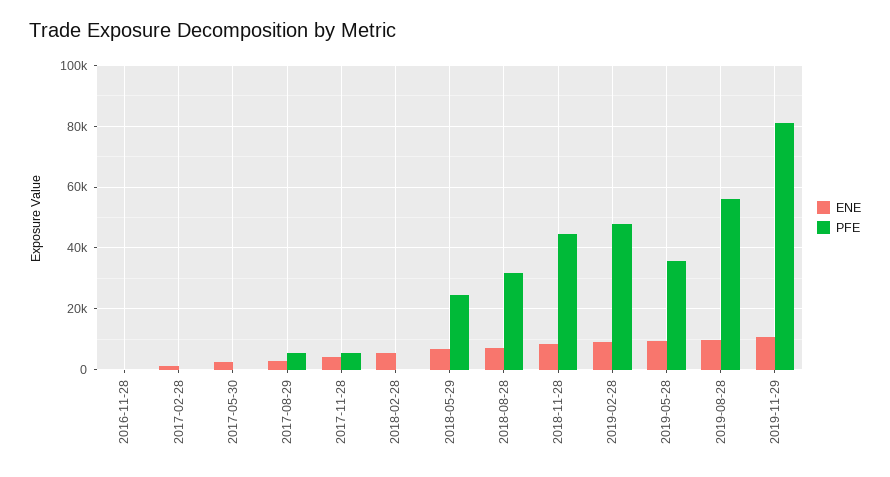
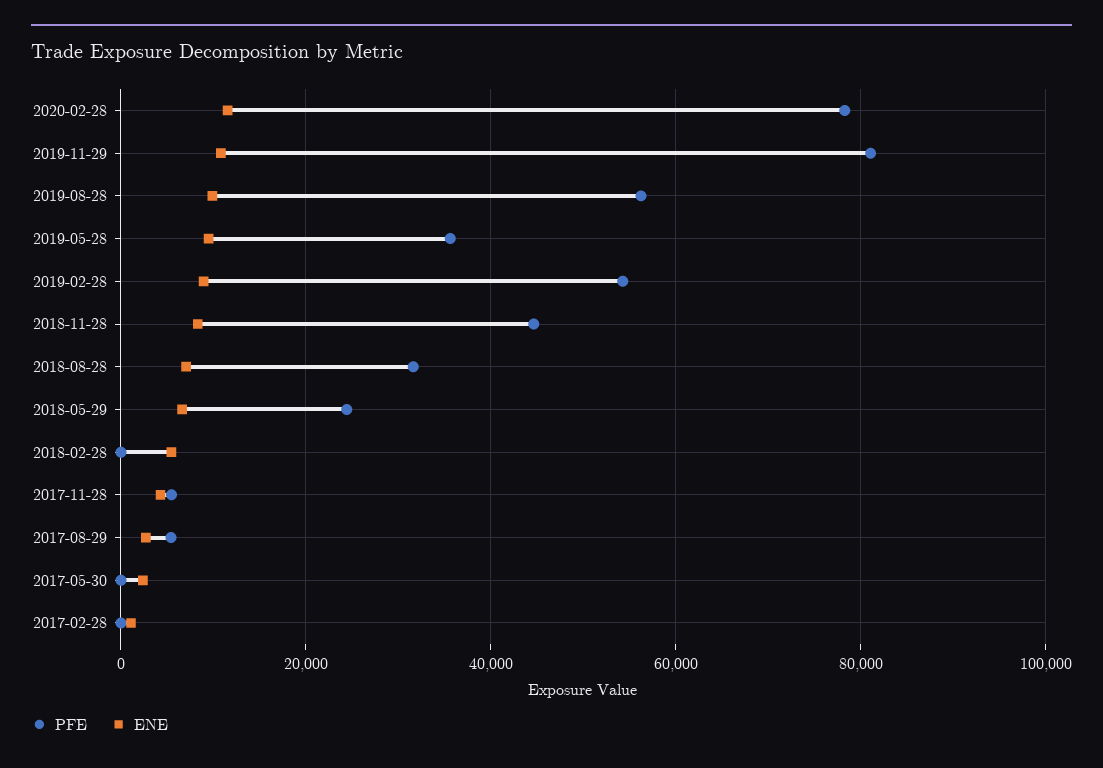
ENE, 2016-11-28: 0 -> none
PFE, 2016-11-28: 0 -> none
PFE, 2019-02-28: 48000 -> 54000
PFE, 2020-02-28: none -> 78000
ENE, 2020-02-28: none -> 12000

